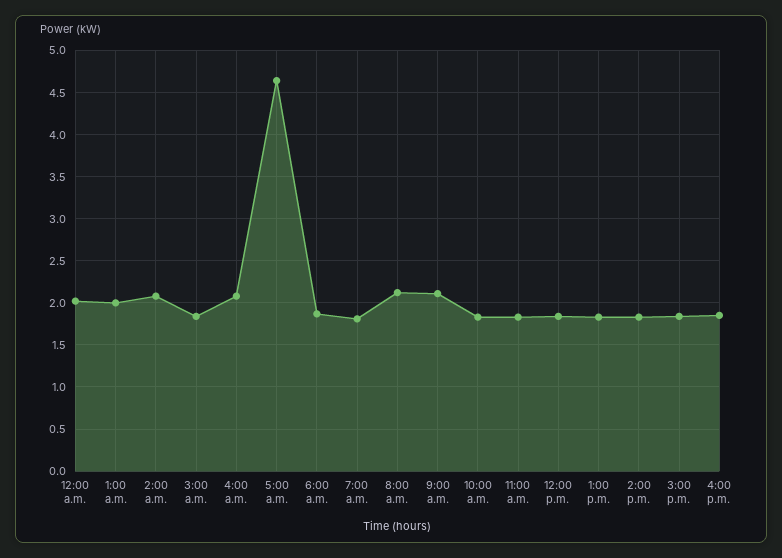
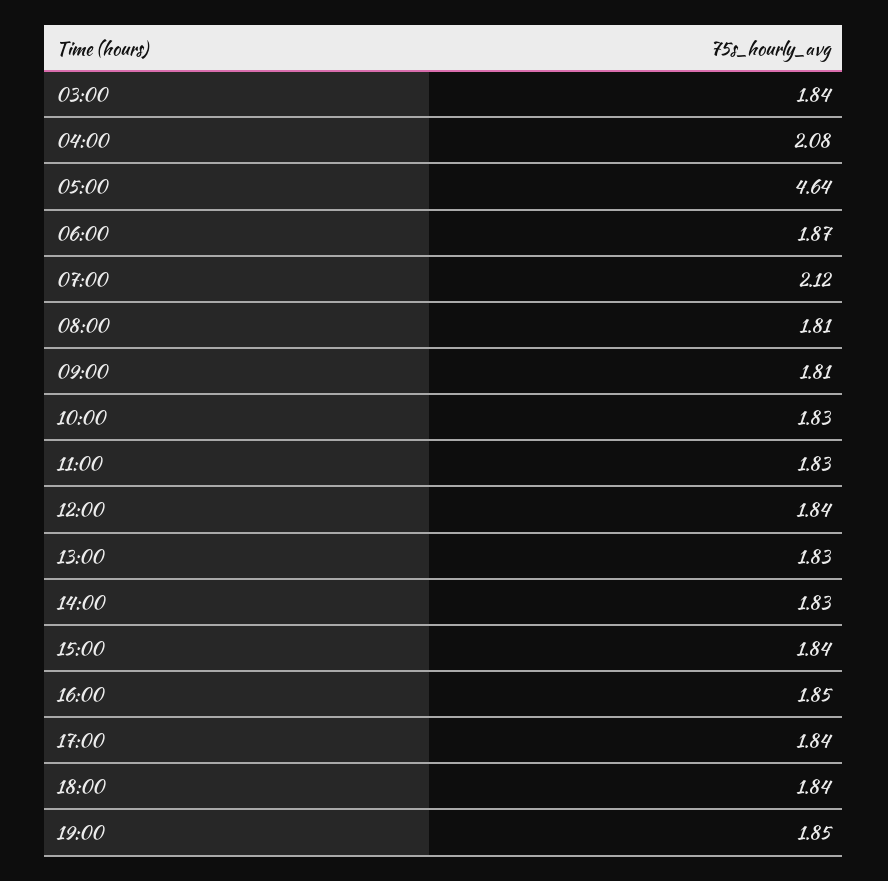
12:00 a.m.: 2 -> none
1:00 a.m.: 2 -> none
2:00 a.m.: 2.1 -> none
7:00 a.m.: 1.8 -> 2.12
8:00 a.m.: 2.1 -> 1.81
9:00 a.m.: 2.1 -> 1.81
17:00: none -> 1.84
18:00: none -> 1.84
19:00: none -> 1.85

